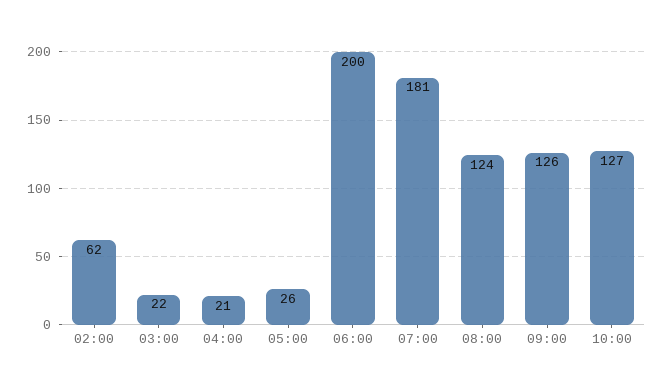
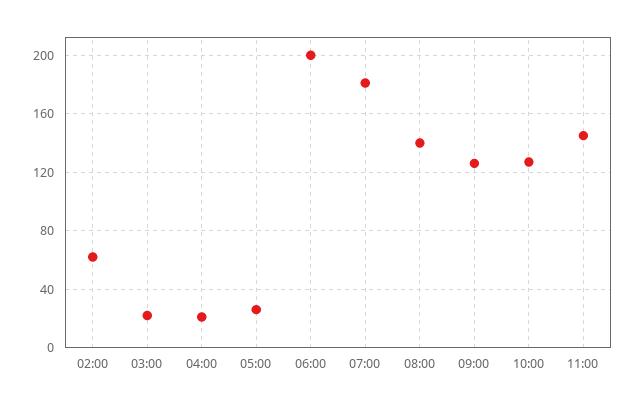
08:00: 124 -> 140
11:00: none -> 145

